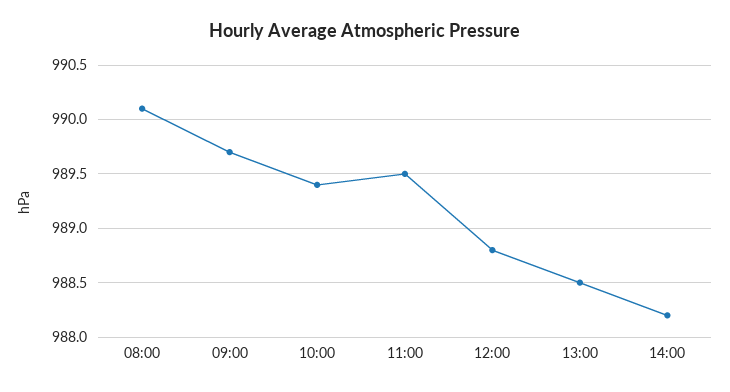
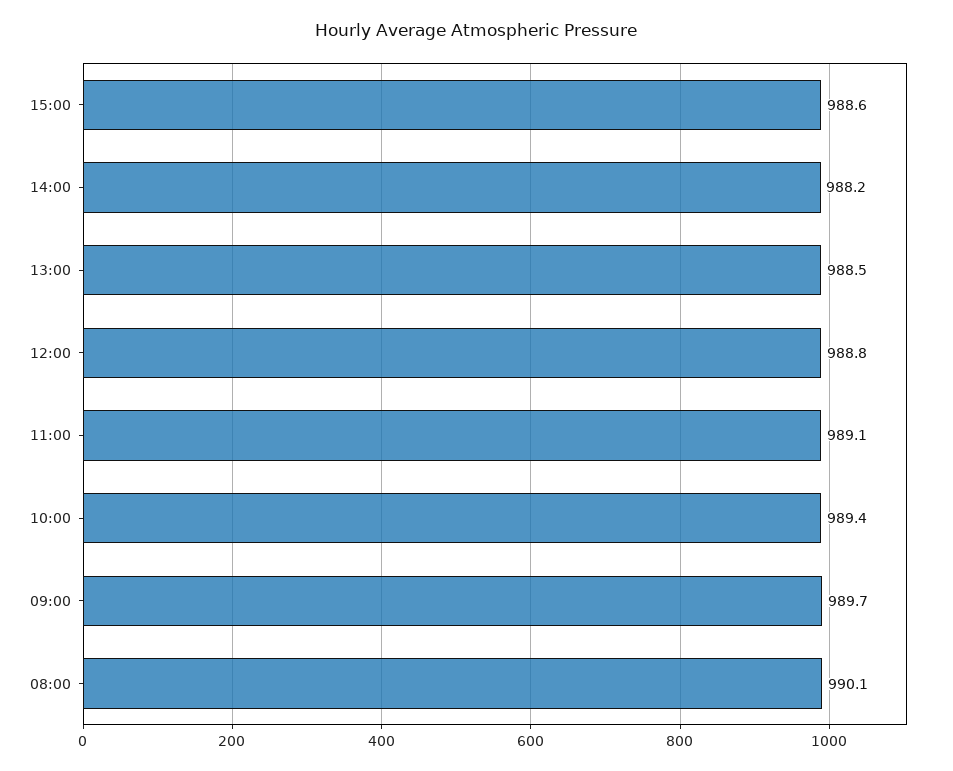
11:00: 989.5 -> 989.1
15:00: none -> 988.6

